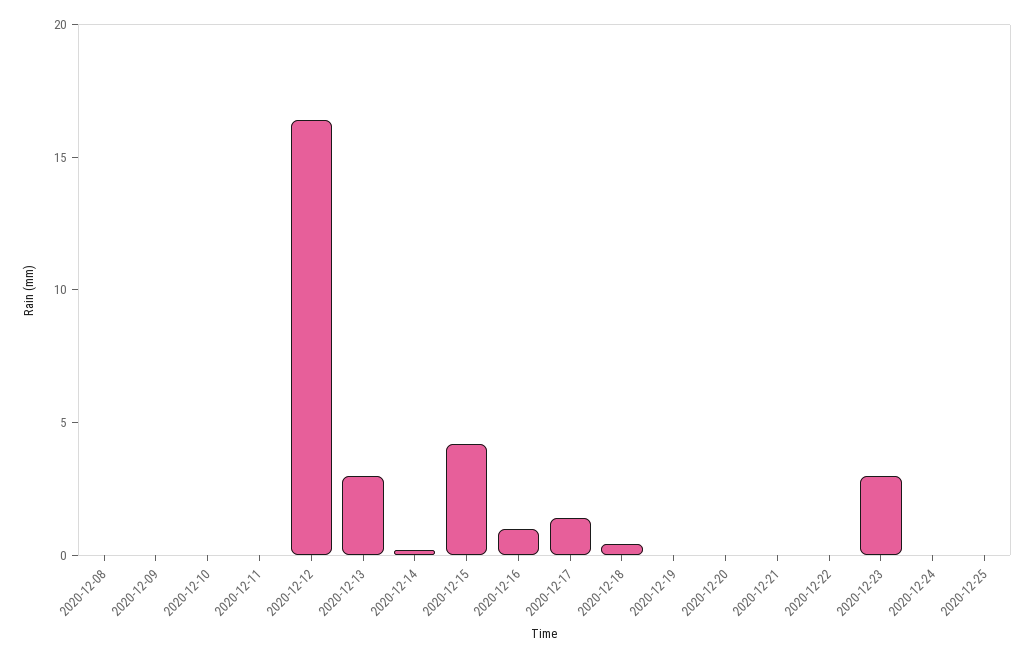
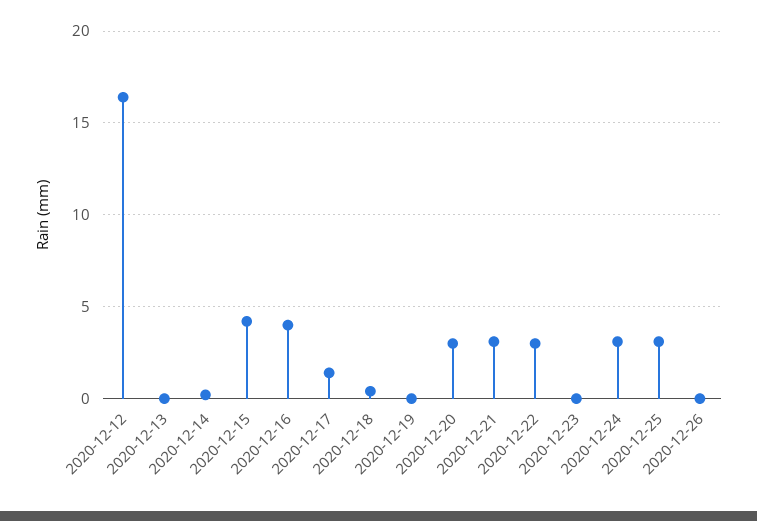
2020-12-08: 0 -> none
2020-12-09: 0 -> none
2020-12-10: 0 -> none
2020-12-11: 0 -> none
2020-12-13: 3 -> 0
2020-12-16: 1 -> 4
2020-12-20: 0 -> 3
2020-12-21: 0 -> 3
2020-12-22: 0 -> 3
2020-12-23: 3 -> 0
2020-12-24: 0 -> 3
2020-12-25: 0 -> 3
2020-12-26: none -> 0

